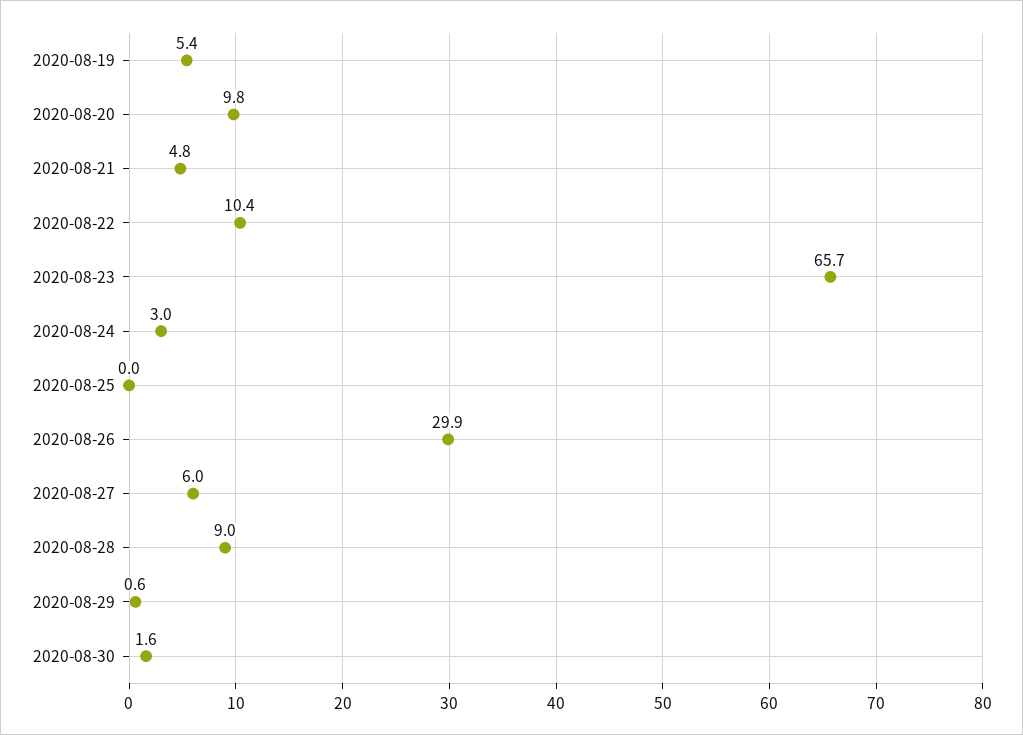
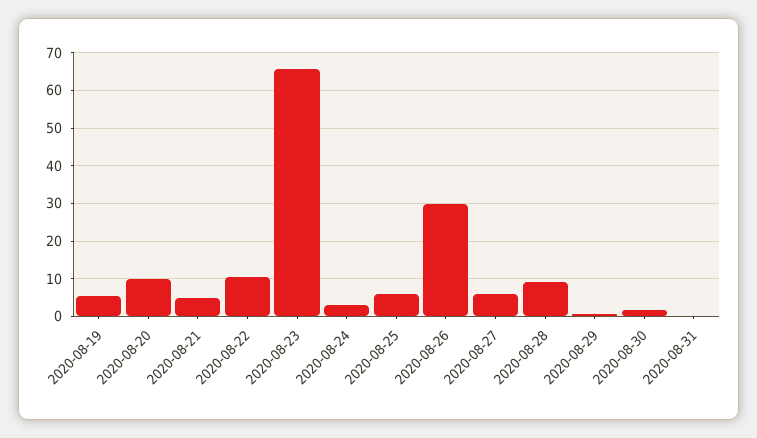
2020-08-25: 0 -> 6
2020-08-31: none -> 0

